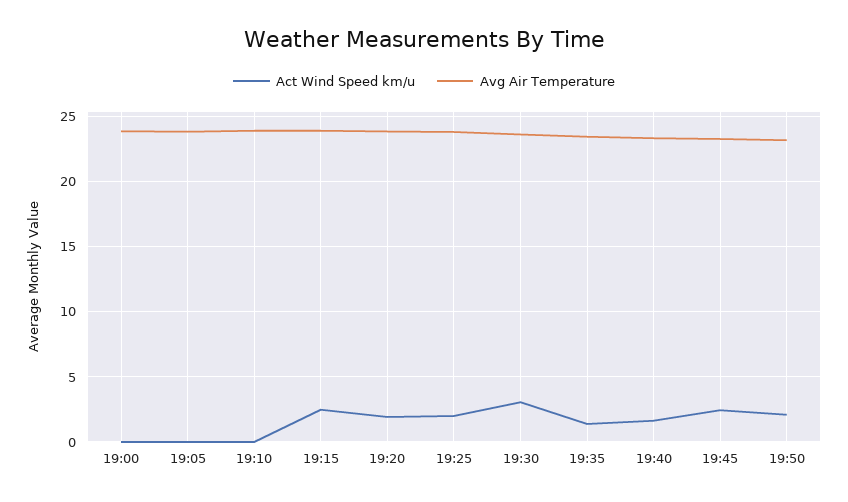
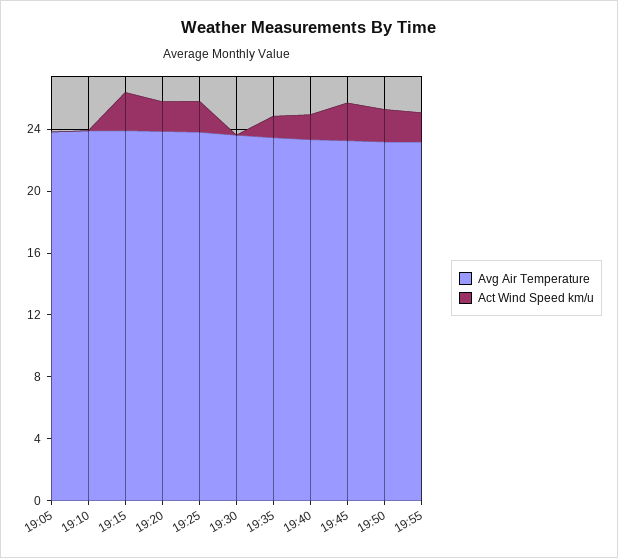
Act Wind Speed km/u, 19:00: 0 -> none
Avg Air Temperature, 19:00: 24 -> none
Act Wind Speed km/u, 19:30: 3 -> 0
Avg Air Temperature, 19:55: none -> 23
Act Wind Speed km/u, 19:55: none -> 2

